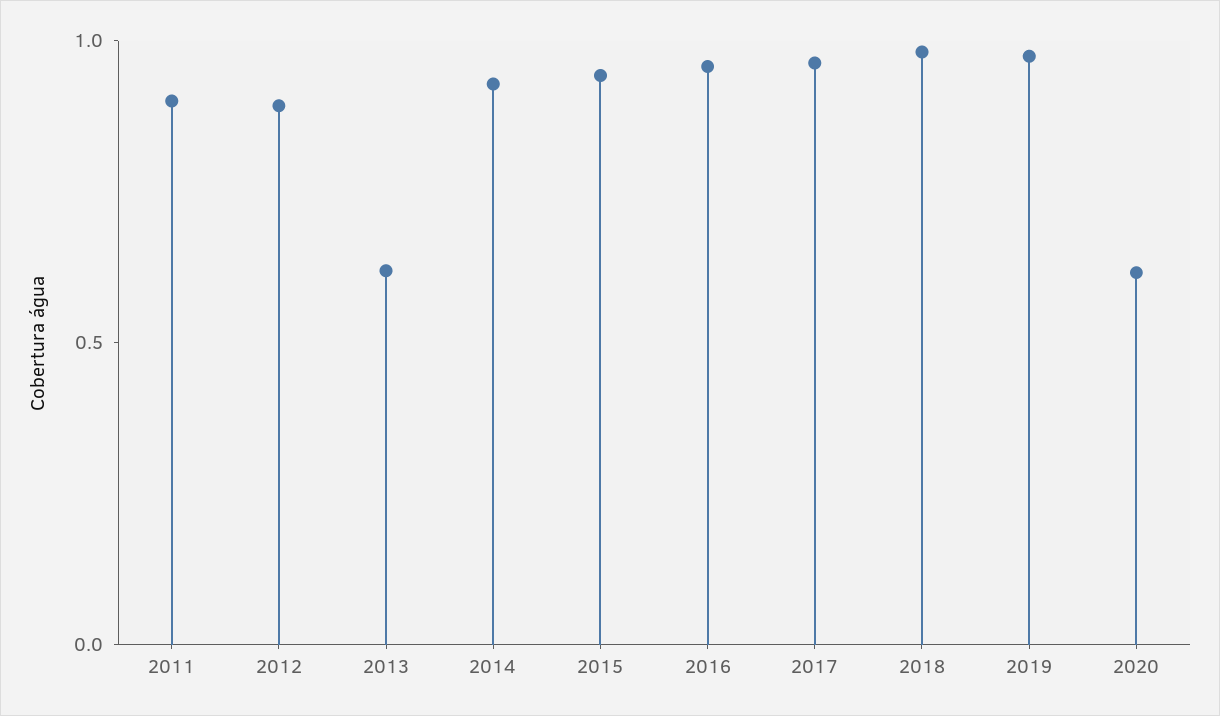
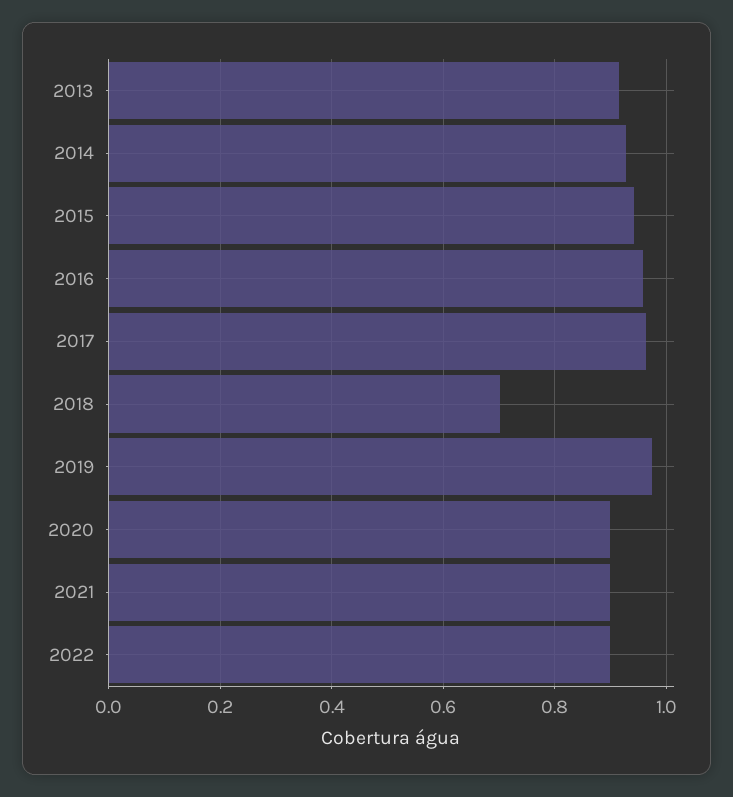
2011: 0.9 -> none
2012: 0.9 -> none
2013: 0.6 -> 0.92
2018: 1 -> 0.7
2020: 0.6 -> 0.9
2021: none -> 0.9
2022: none -> 0.9

